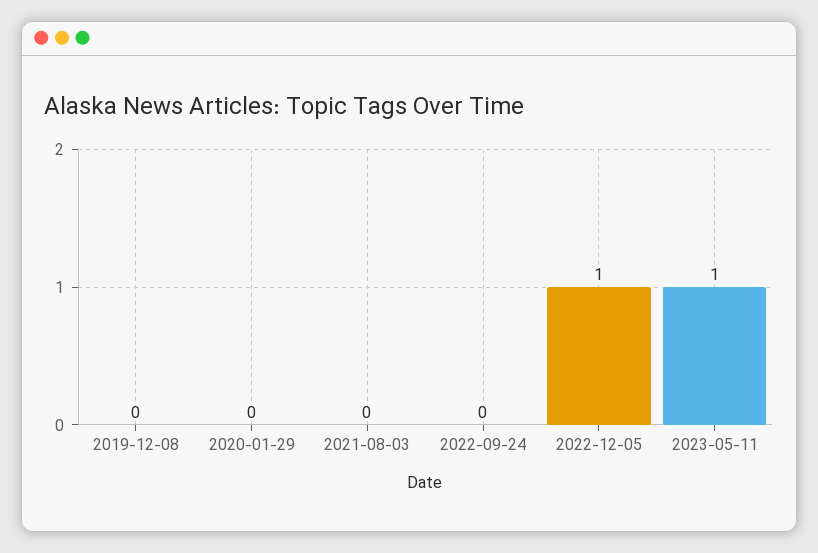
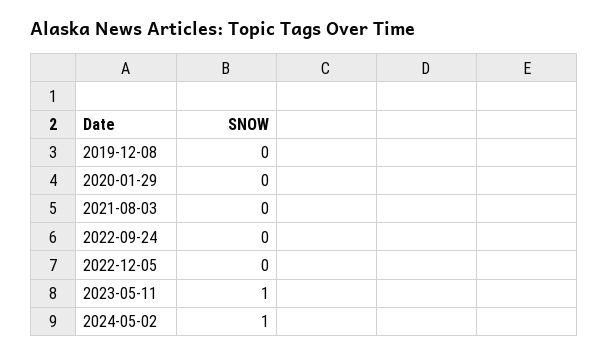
2022-12-05: 1 -> 0
2024-05-02: none -> 1

